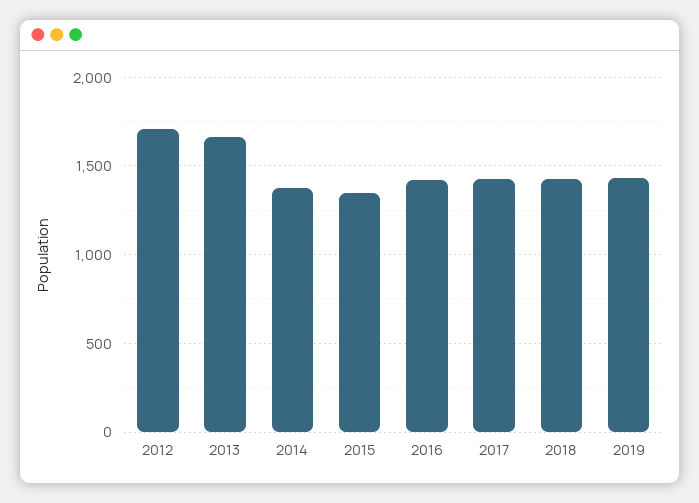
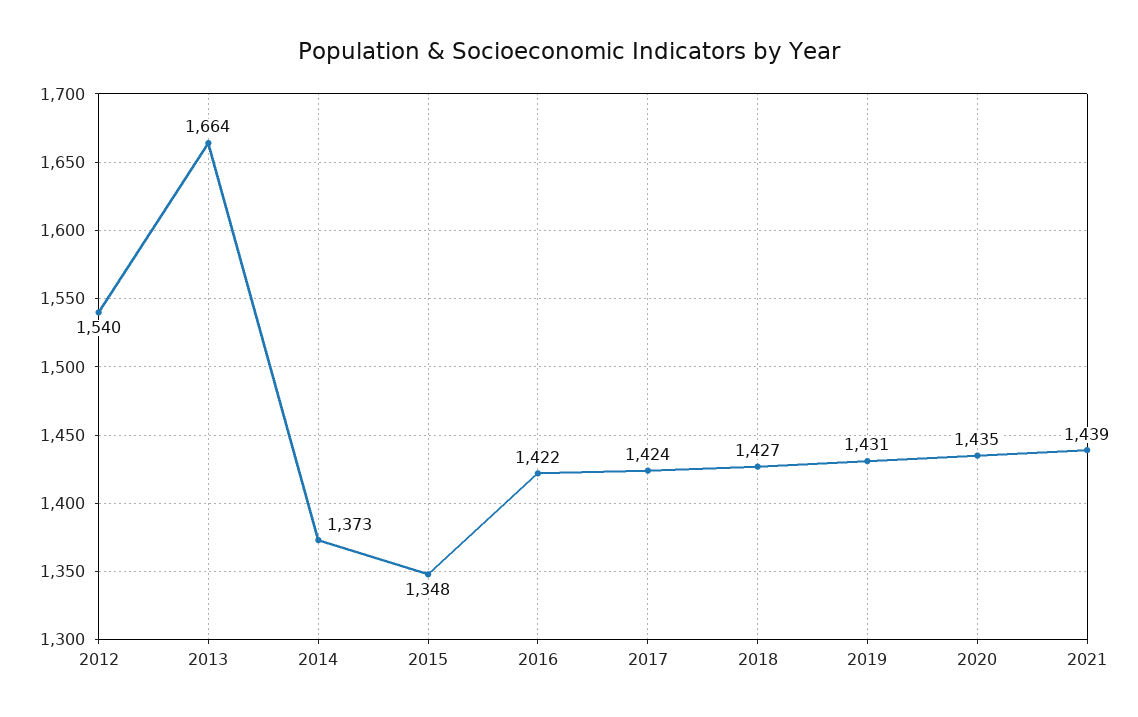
2012: 1700 -> 1540
2020: none -> 1435
2021: none -> 1439

